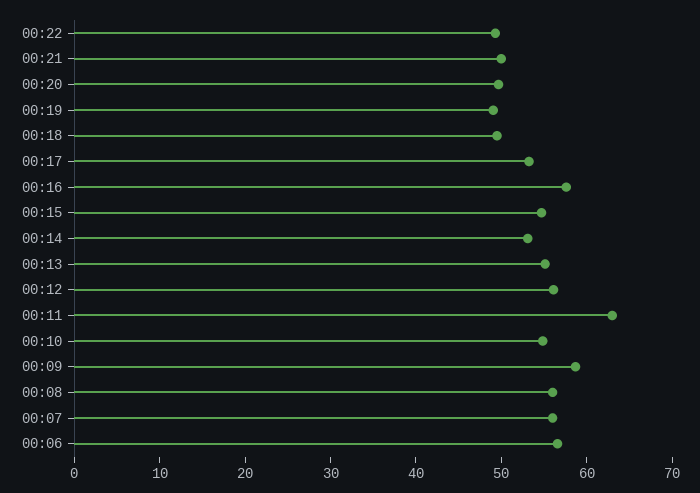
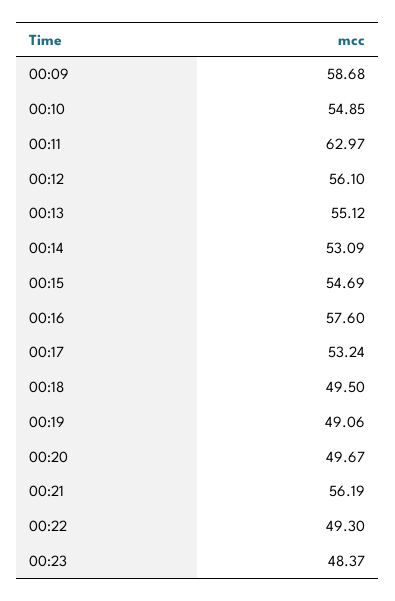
00:21: 50 -> 56.19
00:08: 56 -> none
00:07: 56 -> none
00:06: 56 -> none
00:23: none -> 48.37

